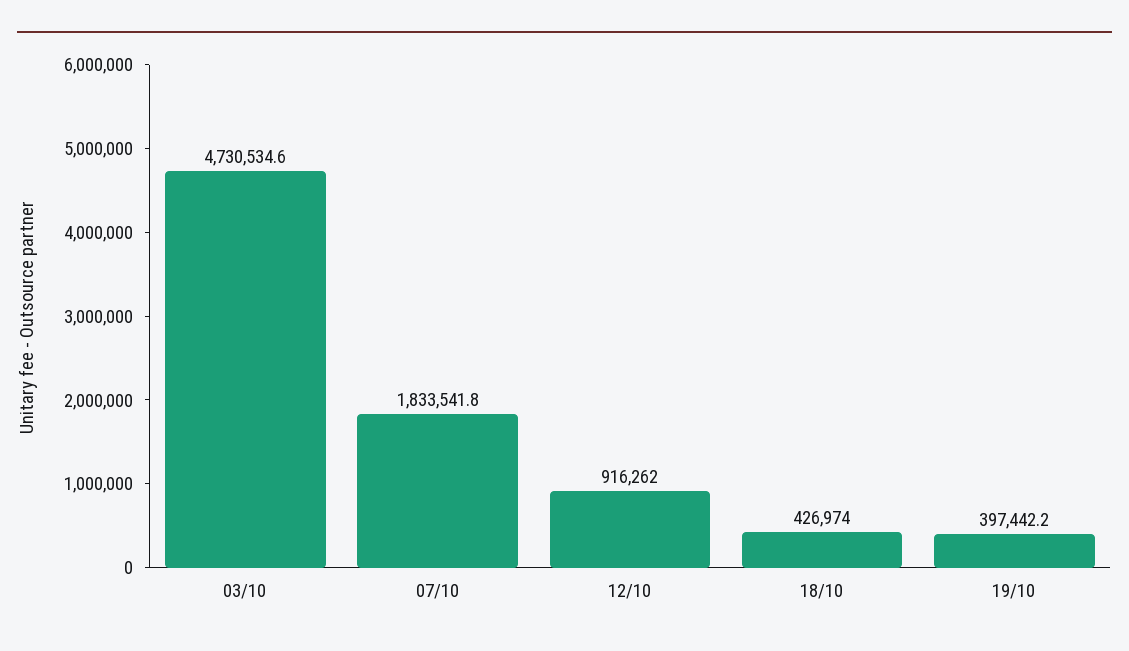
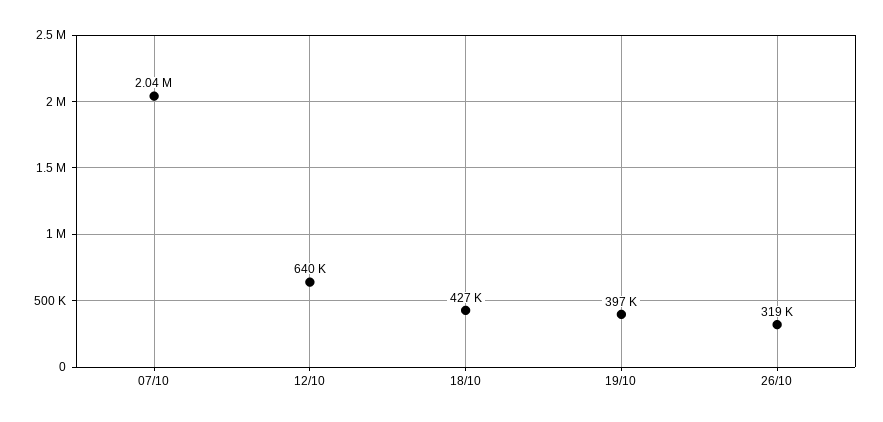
03/10: 4730534.6 -> none
07/10: 1833541.8 -> 2040000
12/10: 916262 -> 640000
26/10: none -> 319000

